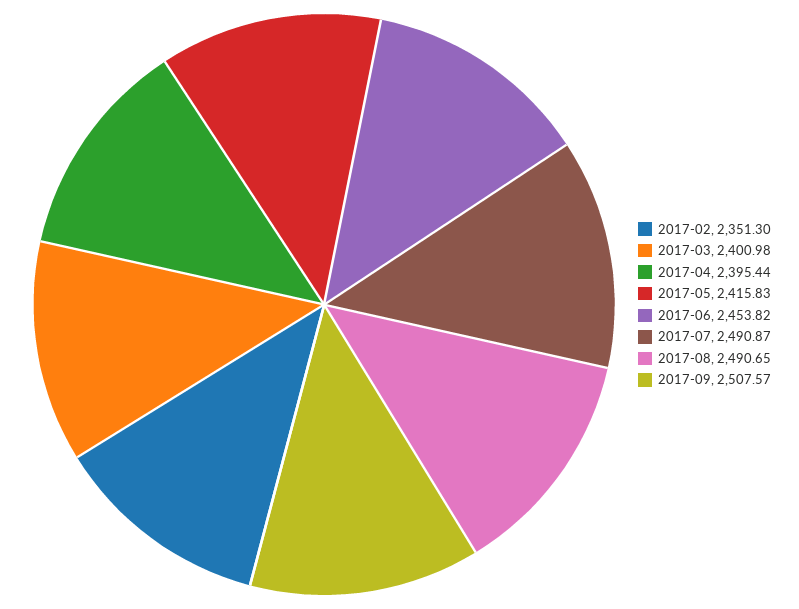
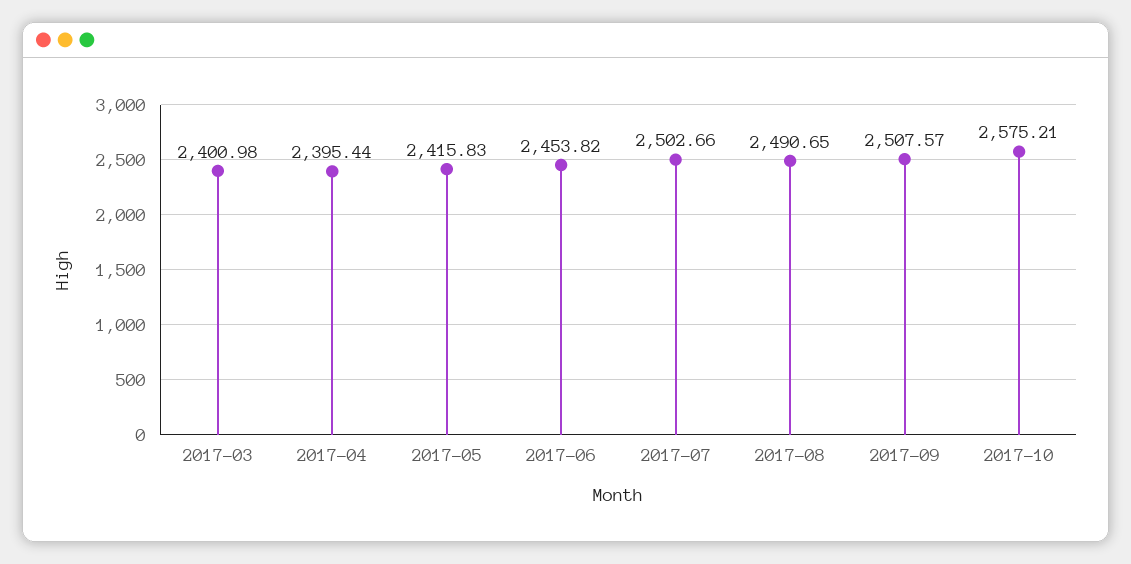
2017-02: 2351.3 -> none
2017-07: 2490.87 -> 2502.66
2017-10: none -> 2575.21

